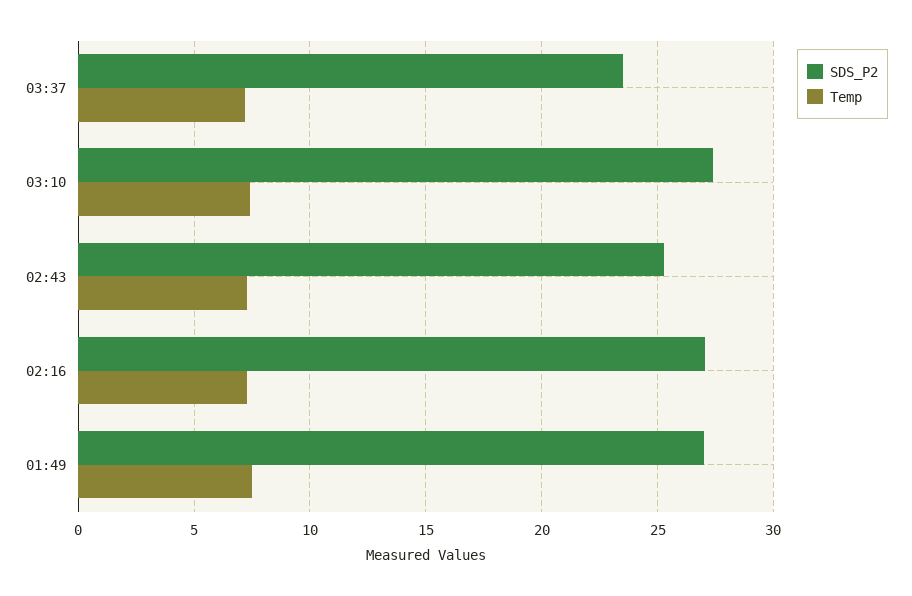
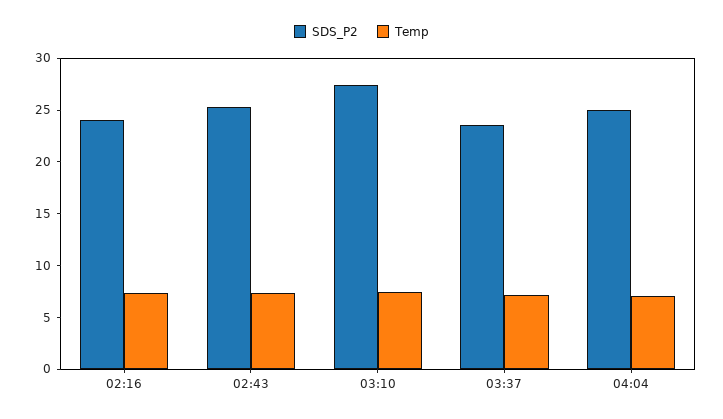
SDS_P2, 02:16: 27 -> 24
SDS_P2, 01:49: 27 -> none
Temp, 01:49: 7.5 -> none
SDS_P2, 04:04: none -> 25
Temp, 04:04: none -> 7

